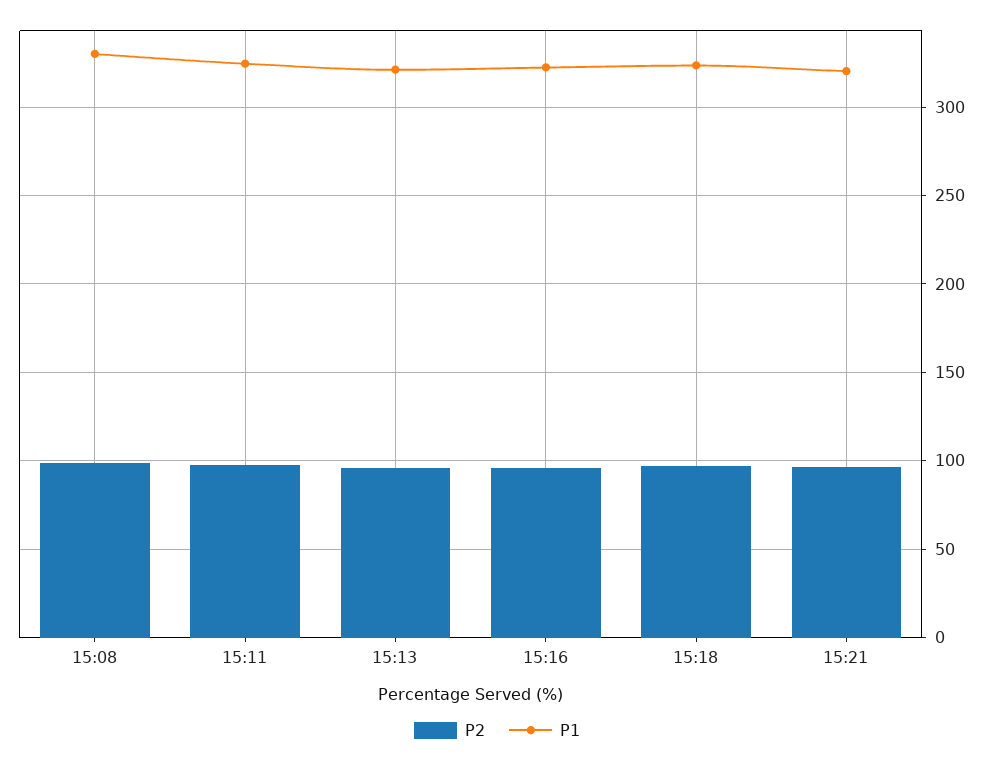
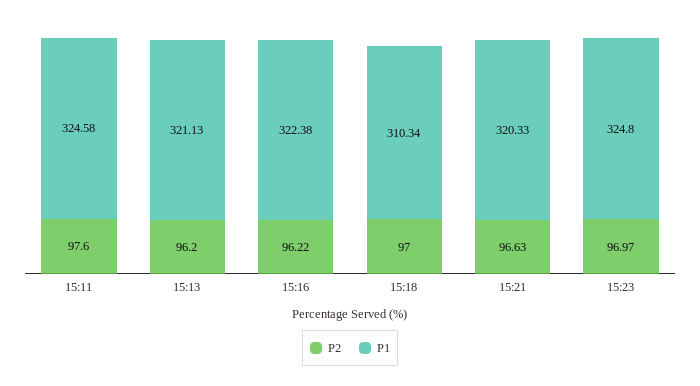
P2, 15:08: 100 -> none
P1, 15:08: 330 -> none
P1, 15:18: 325 -> 310.34
P2, 15:23: none -> 96.97
P1, 15:23: none -> 324.8

